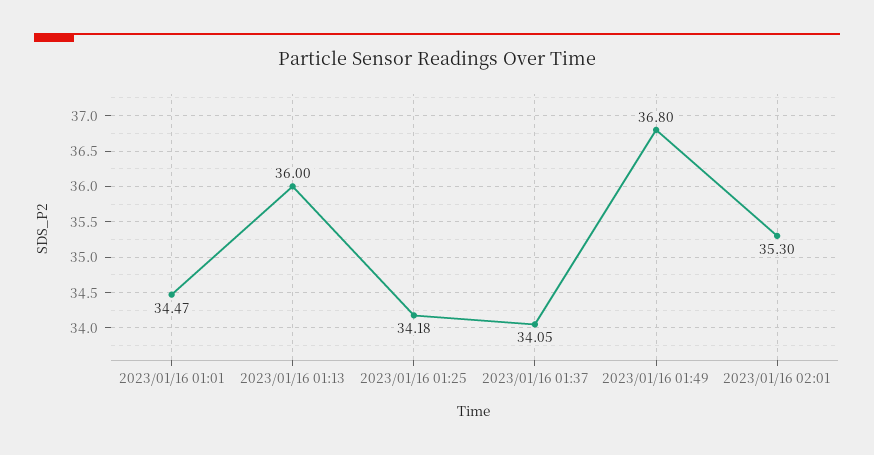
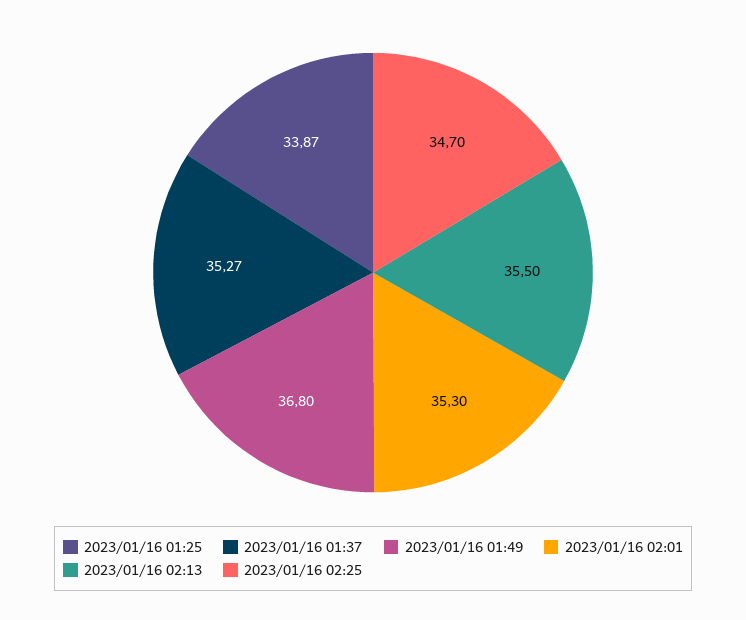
2023/01/16 01:01: 34.47 -> none
2023/01/16 01:13: 36 -> none
2023/01/16 01:25: 34.18 -> 33.87
2023/01/16 01:37: 34.05 -> 35.27
2023/01/16 02:13: none -> 35.5
2023/01/16 02:25: none -> 34.7

